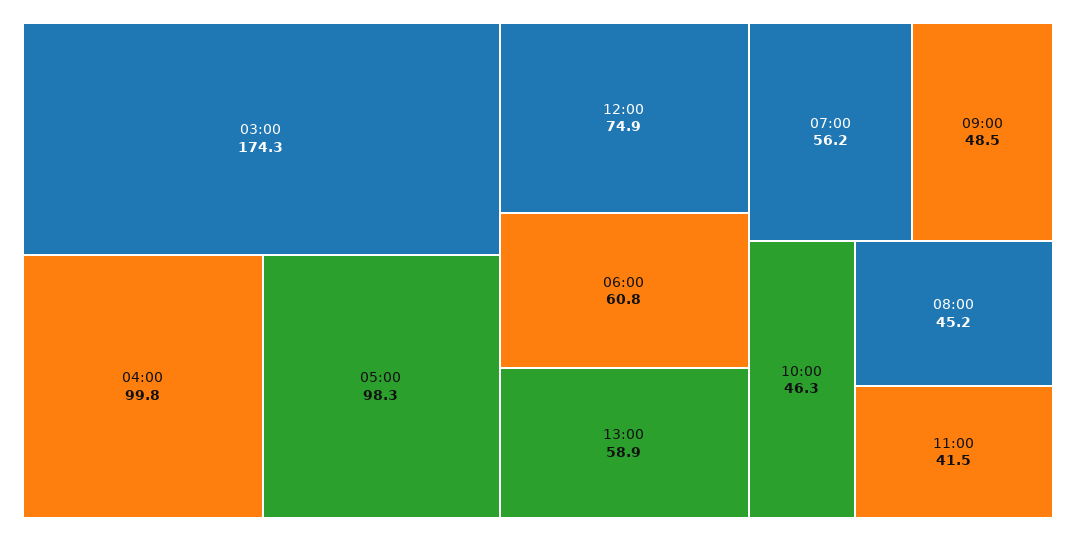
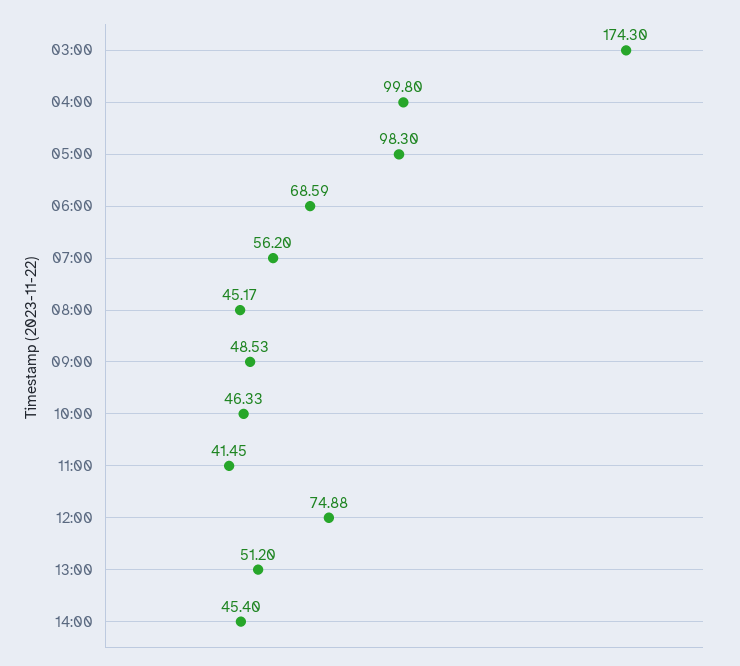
06:00: 60.8 -> 68.59
13:00: 58.9 -> 51.2
14:00: none -> 45.4

